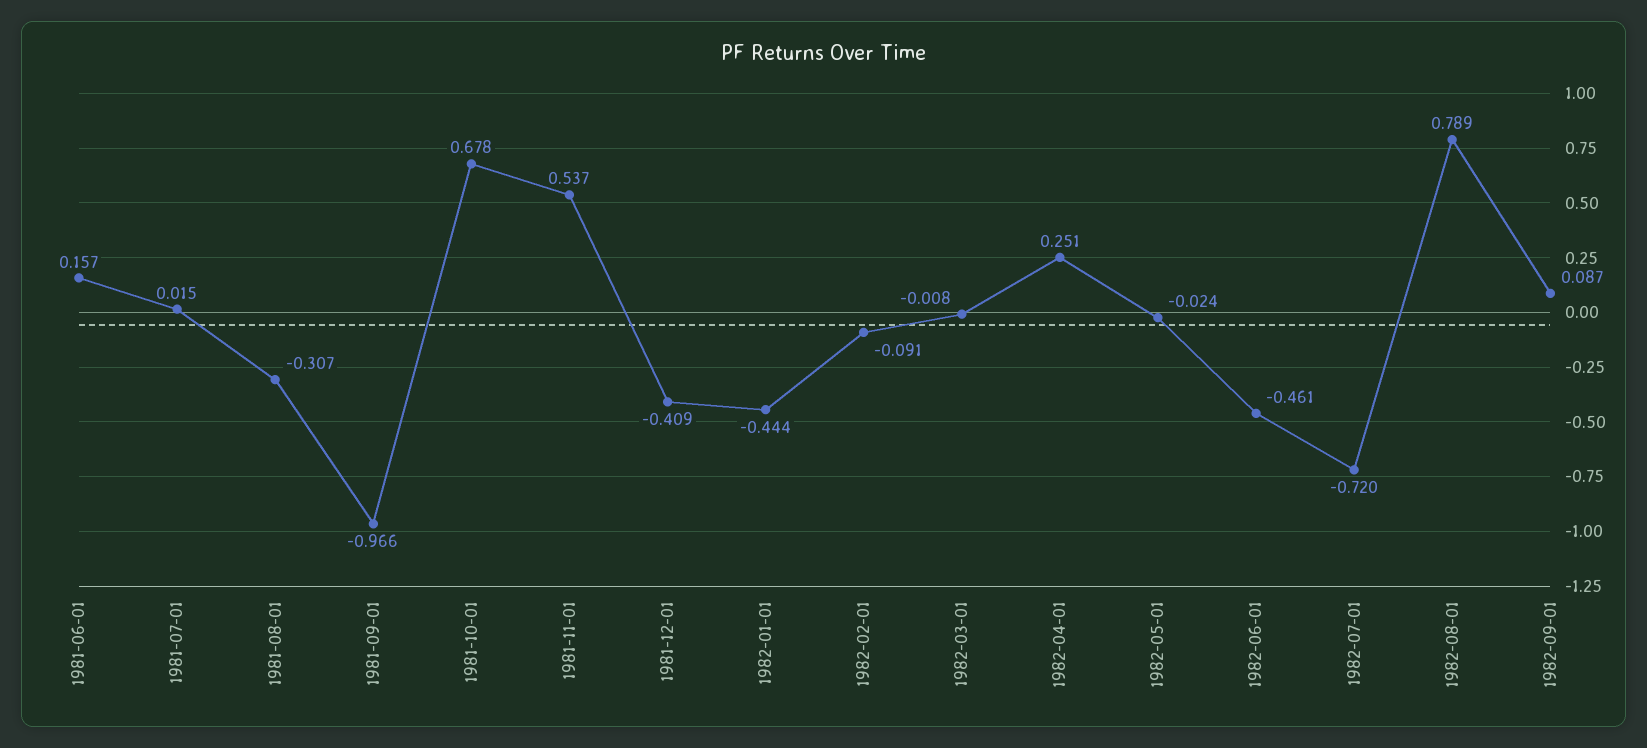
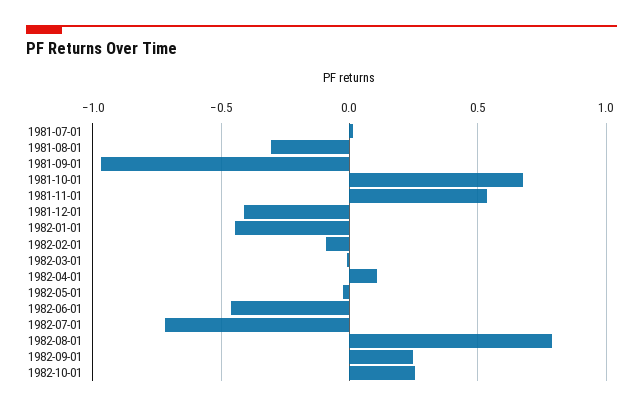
1981-06-01: 0.157 -> none
1982-04-01: 0.251 -> 0.1
1982-09-01: 0.087 -> 0.25
1982-10-01: none -> 0.25

